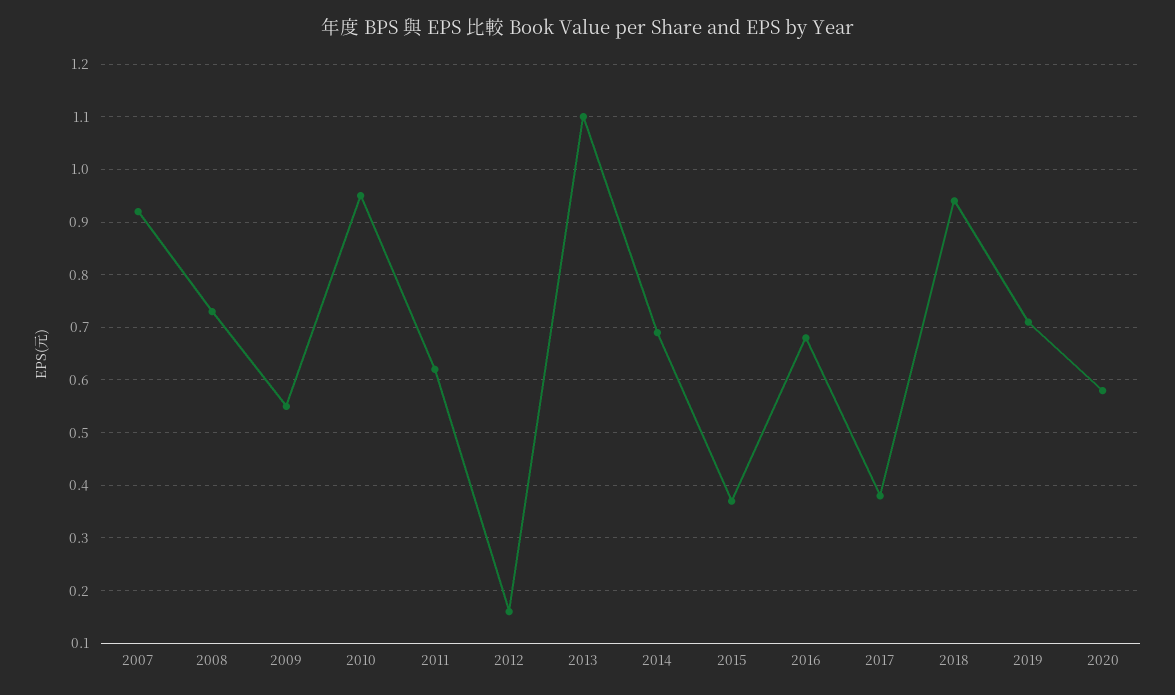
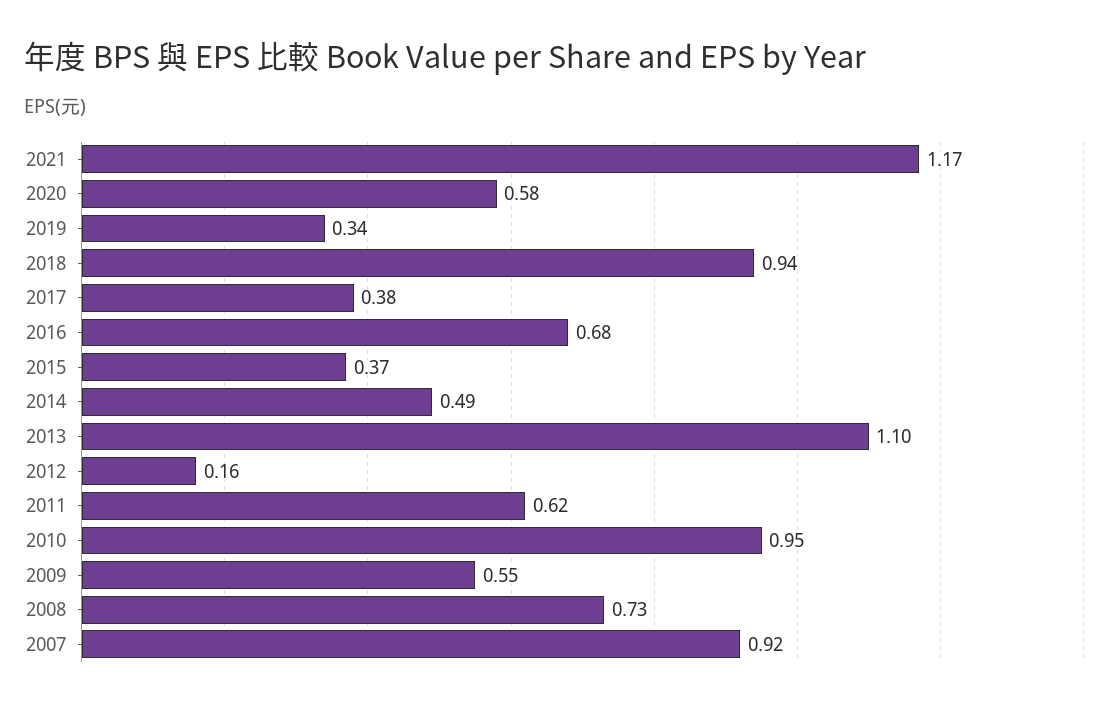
2014: 0.7 -> 0.49
2019: 0.7 -> 0.34
2021: none -> 1.17

